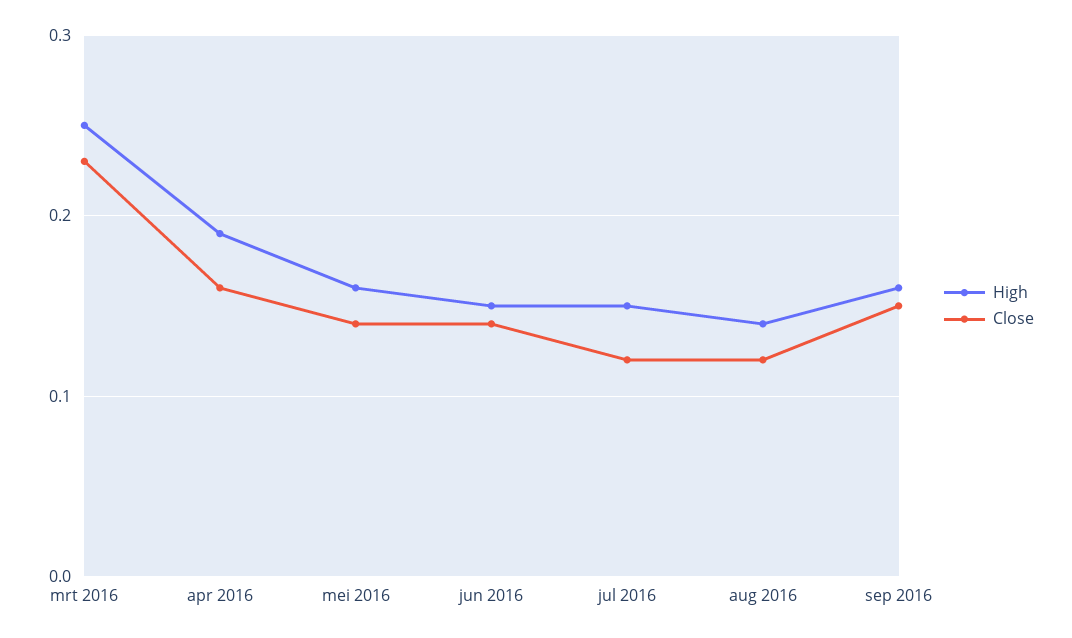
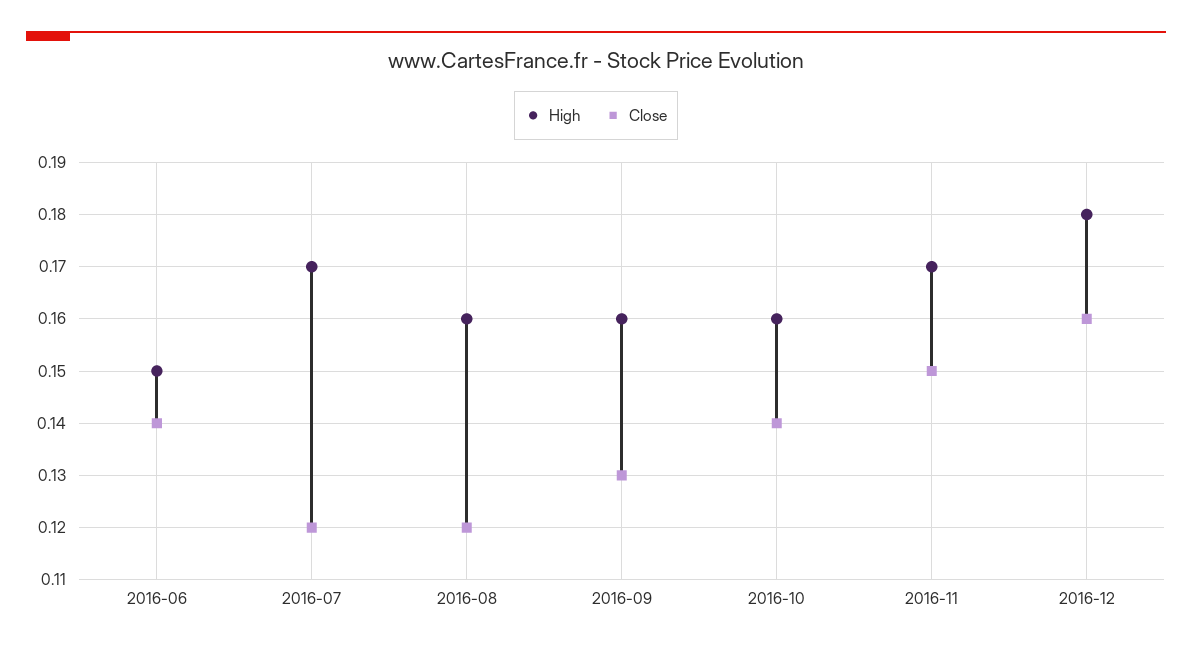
High, mrt 2016: 0.25 -> none
Close, mrt 2016: 0.23 -> none
High, apr 2016: 0.19 -> none
Close, apr 2016: 0.16 -> none
High, mei 2016: 0.16 -> none
Close, mei 2016: 0.14 -> none
High, jul 2016: 0.15 -> 0.17
High, aug 2016: 0.14 -> 0.16
Close, sep 2016: 0.15 -> 0.13
High, 2016-10: none -> 0.16
Close, 2016-10: none -> 0.14
High, 2016-11: none -> 0.17
Close, 2016-11: none -> 0.15
High, 2016-12: none -> 0.18
Close, 2016-12: none -> 0.16

